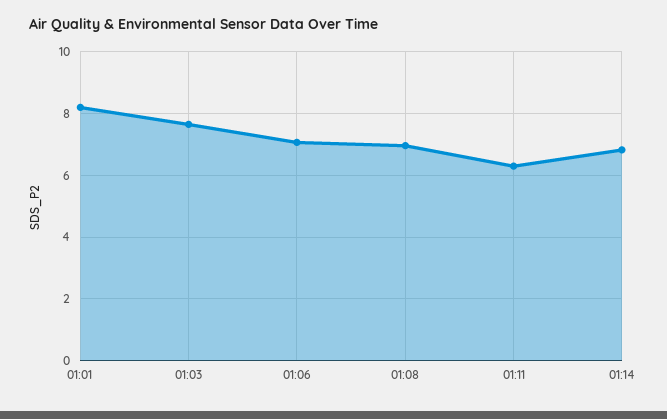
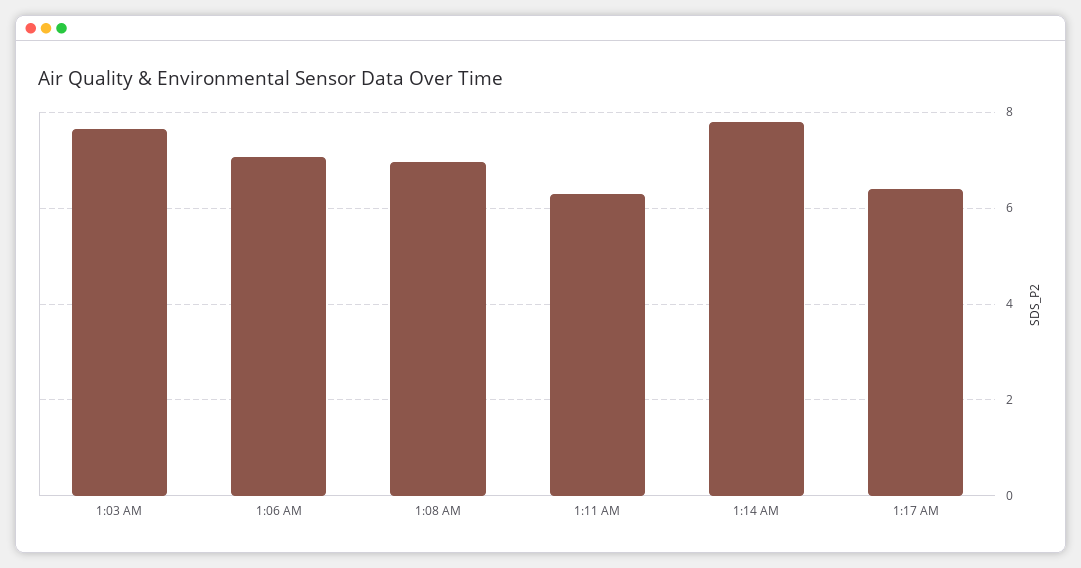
01:01: 8.2 -> none
01:14: 6.8 -> 7.8
1:17 AM: none -> 6.4

